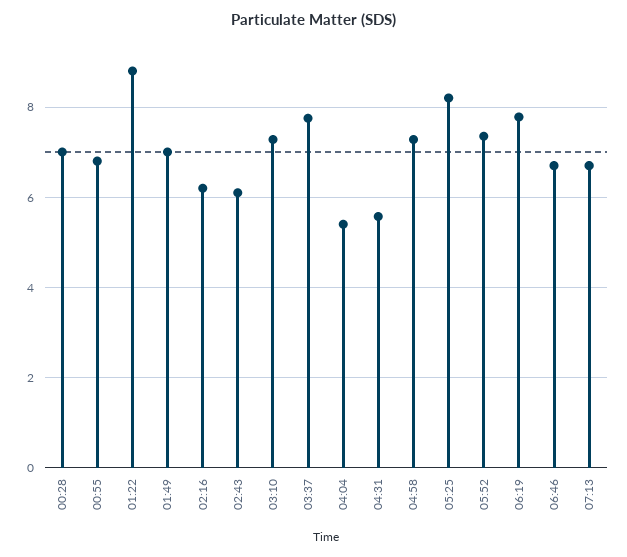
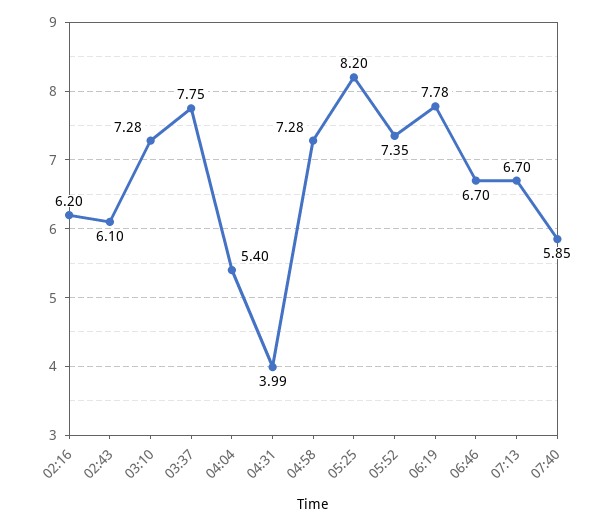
00:28: 7 -> none
00:55: 6.8 -> none
01:22: 8.8 -> none
01:49: 7 -> none
04:31: 5.6 -> 3.99
07:40: none -> 5.85

